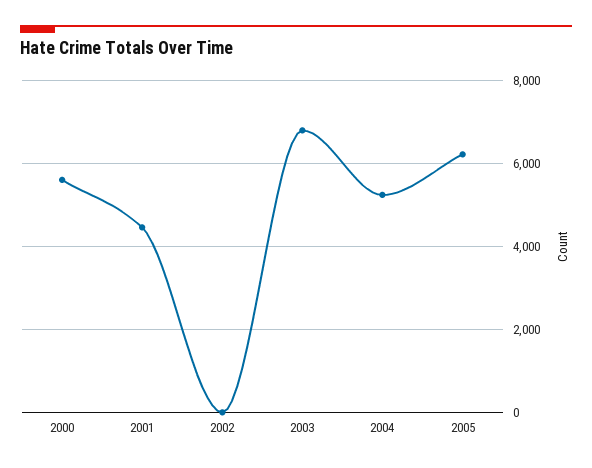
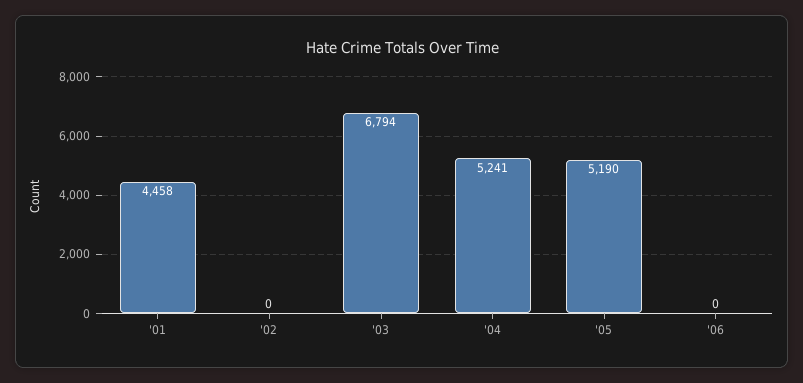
2000: 5600 -> none
2005: 6200 -> 5190
'06: none -> 0

